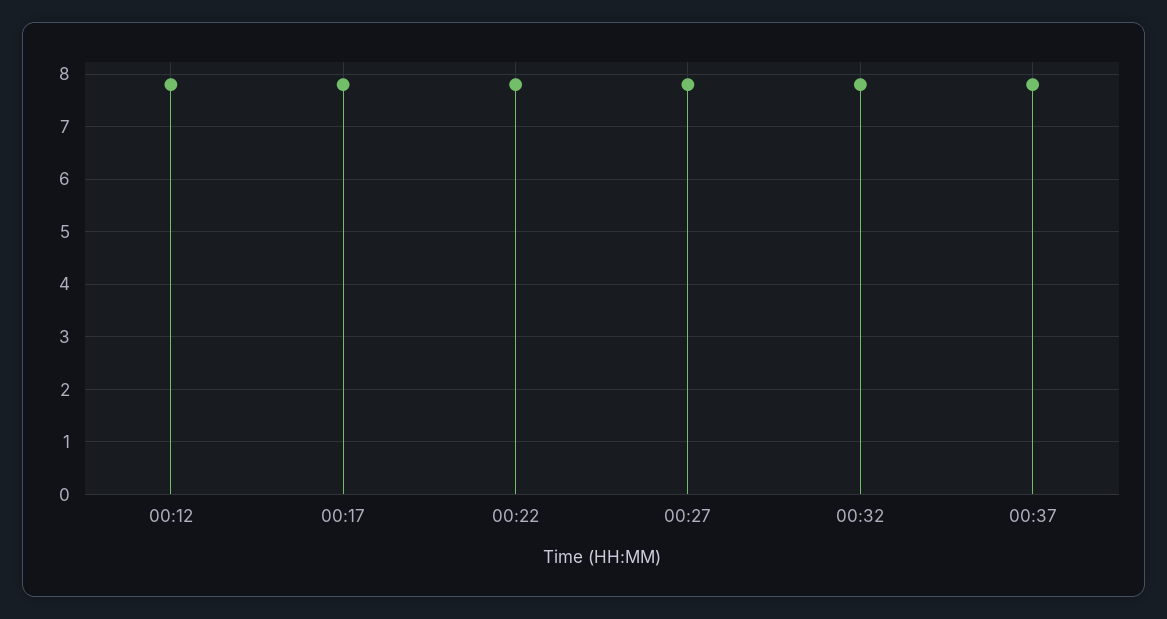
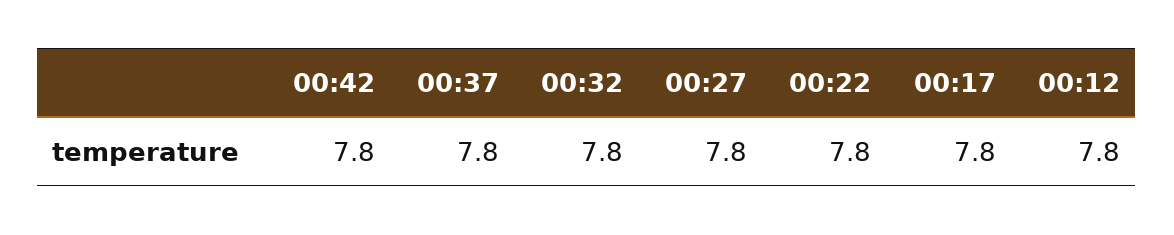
00:42: none -> 7.8

